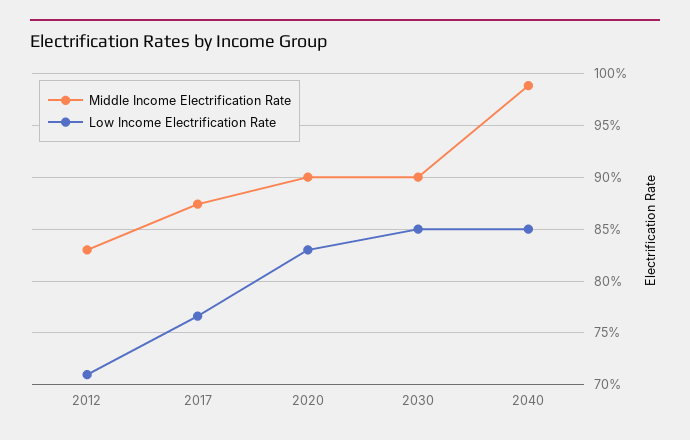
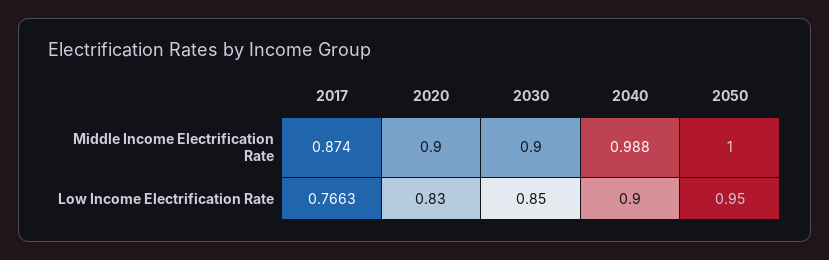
Middle Income Electrification Rate, 2012: 0.83 -> none
Low Income Electrification Rate, 2012: 0.71 -> none
Low Income Electrification Rate, 2040: 0.85 -> 0.9
Middle Income Electrification Rate, 2050: none -> 1
Low Income Electrification Rate, 2050: none -> 0.95

